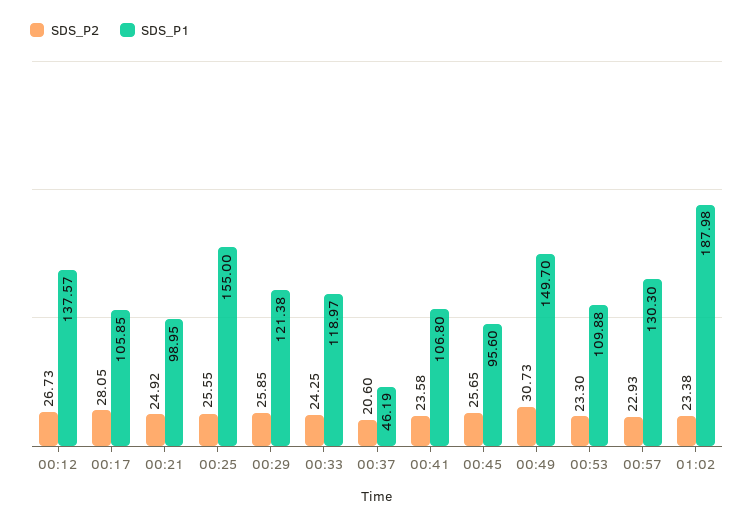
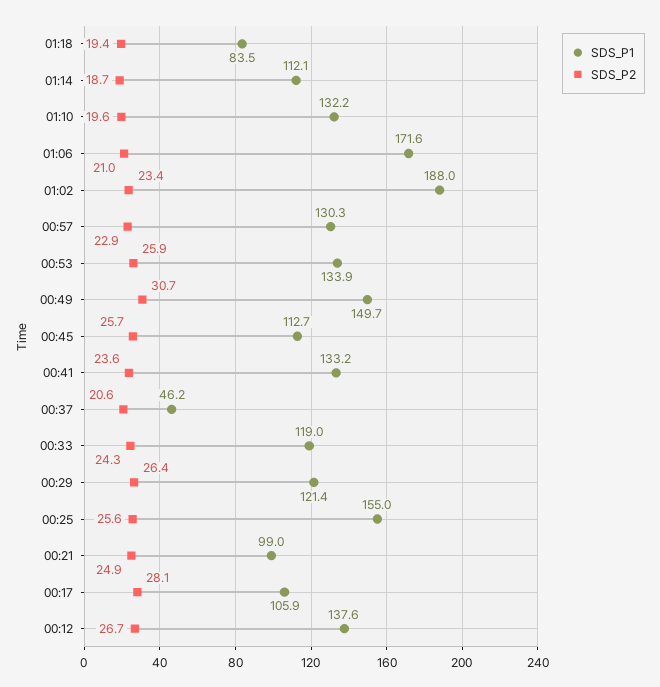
SDS_P2, 00:29: 25.85 -> 26.4
SDS_P1, 00:41: 106.8 -> 133.2
SDS_P1, 00:45: 95.6 -> 112.7
SDS_P2, 00:53: 23.3 -> 25.9
SDS_P1, 00:53: 109.88 -> 133.9
SDS_P1, 01:18: none -> 83.5
SDS_P2, 01:18: none -> 19.4
SDS_P1, 01:14: none -> 112.1
SDS_P2, 01:14: none -> 18.7
SDS_P1, 01:10: none -> 132.2
SDS_P2, 01:10: none -> 19.6
SDS_P1, 01:06: none -> 171.6
SDS_P2, 01:06: none -> 21

